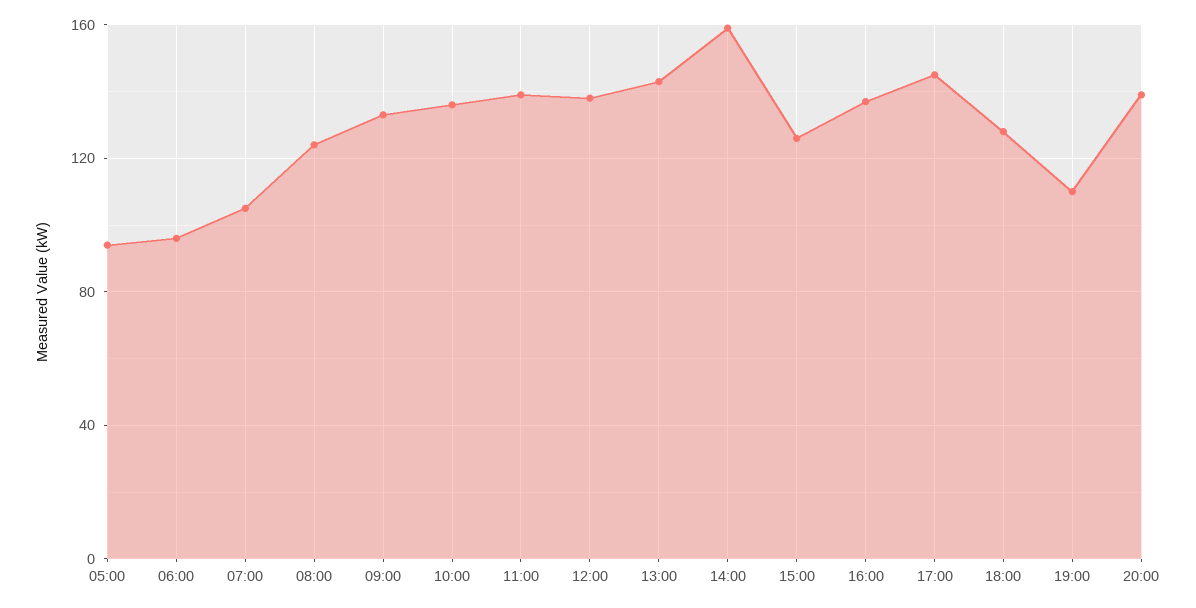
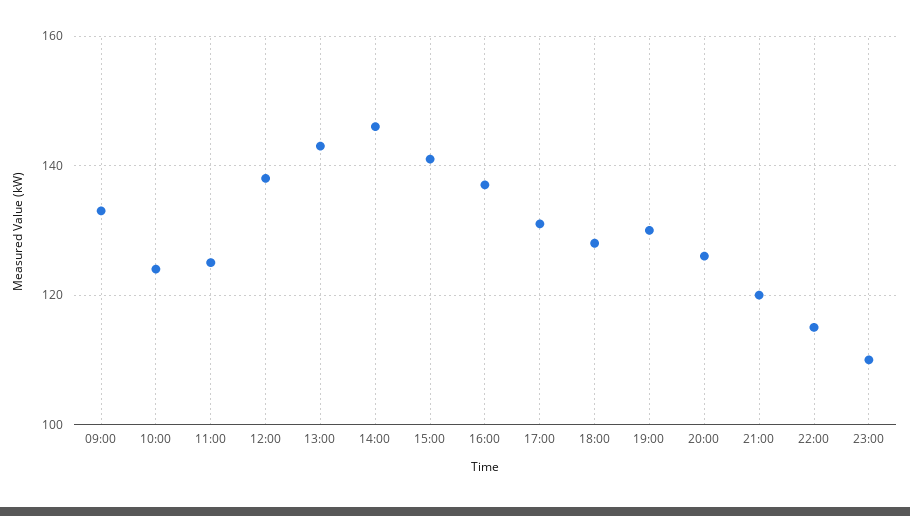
05:00: 95 -> none
06:00: 95 -> none
07:00: 105 -> none
08:00: 125 -> none
10:00: 135 -> 125
11:00: 140 -> 125
14:00: 160 -> 145
15:00: 125 -> 140
17:00: 145 -> 130
19:00: 110 -> 130
20:00: 140 -> 125
21:00: none -> 120
22:00: none -> 115
23:00: none -> 110

